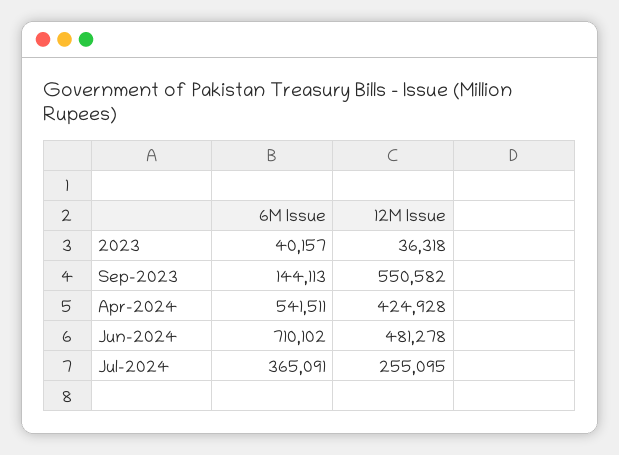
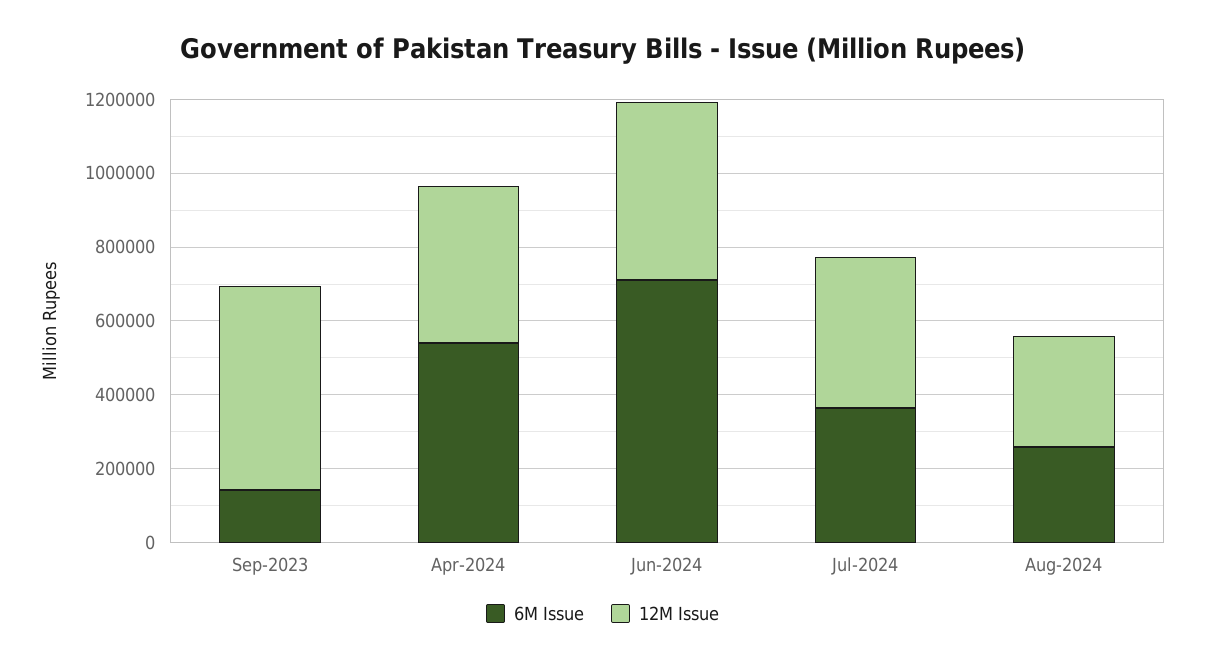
6M Issue, 2023: 40157 -> none
12M Issue, 2023: 36318 -> none
12M Issue, Jul-2024: 255095 -> 400000
6M Issue, Aug-2024: none -> 250000
12M Issue, Aug-2024: none -> 300000

